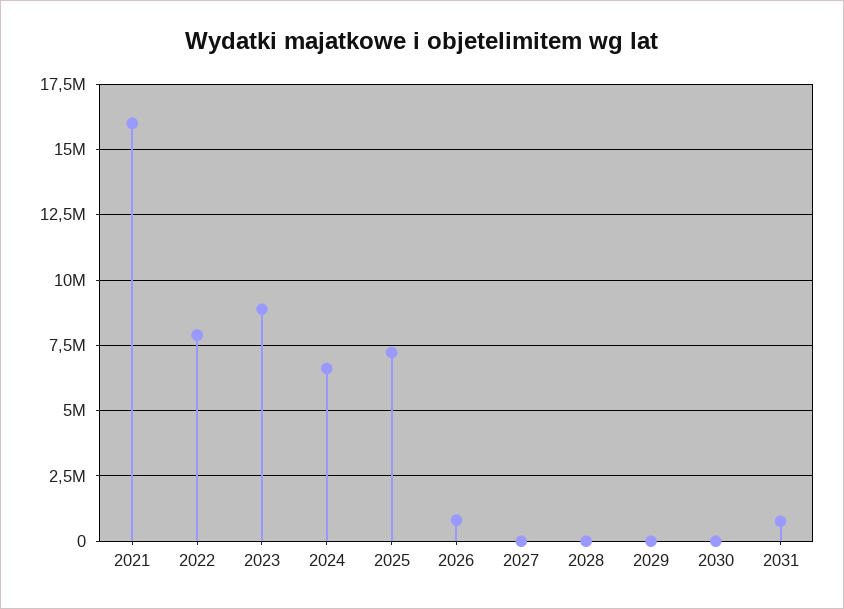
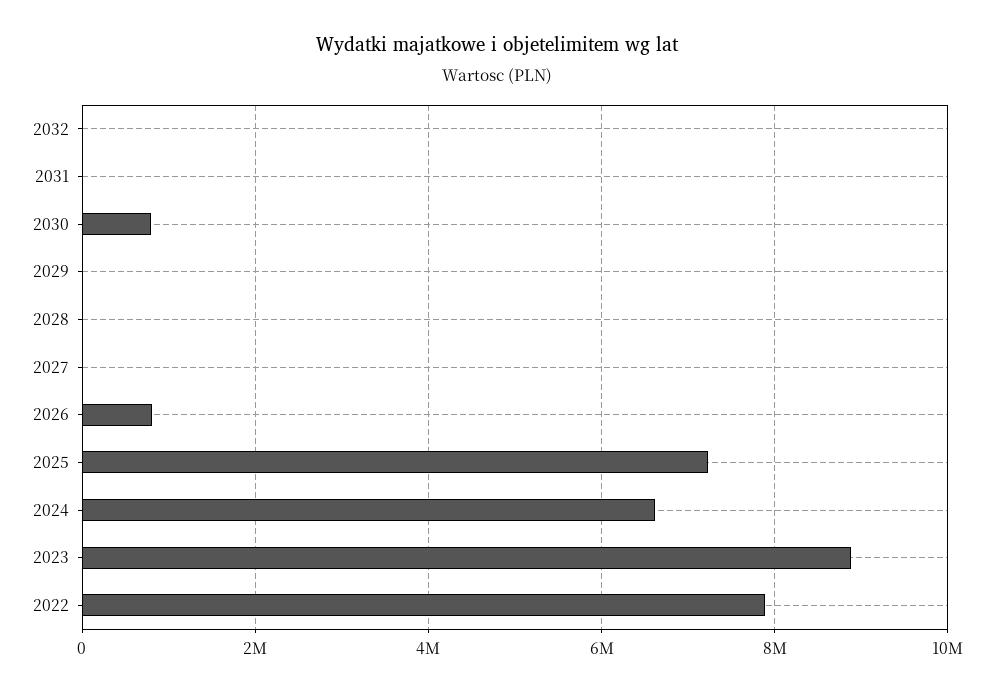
2021: 16000000 -> none
2030: 0 -> 800000
2031: 750000 -> 0
2032: none -> 0

